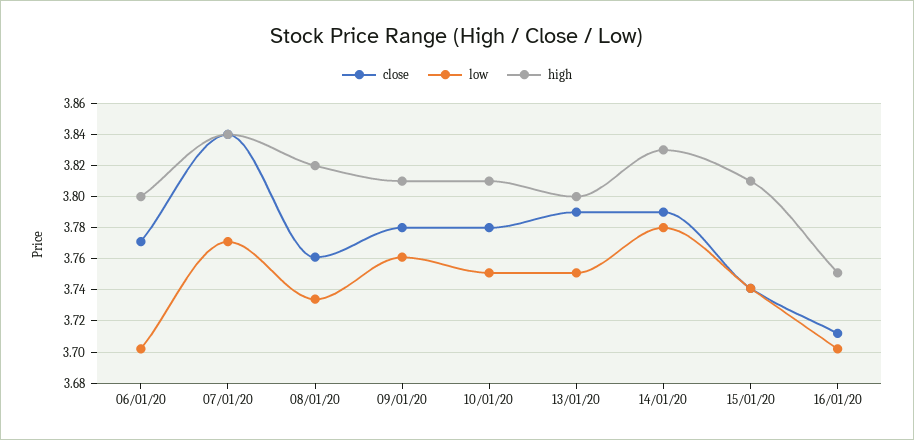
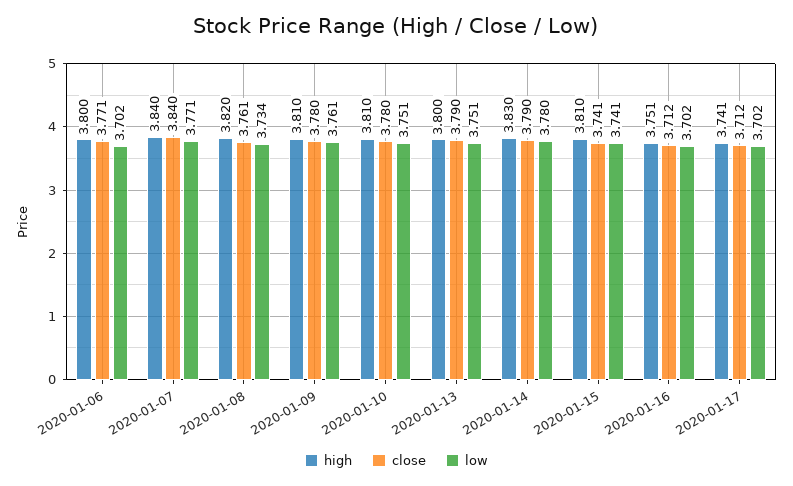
high, 2020-01-17: none -> 3.741
close, 2020-01-17: none -> 3.712
low, 2020-01-17: none -> 3.702

